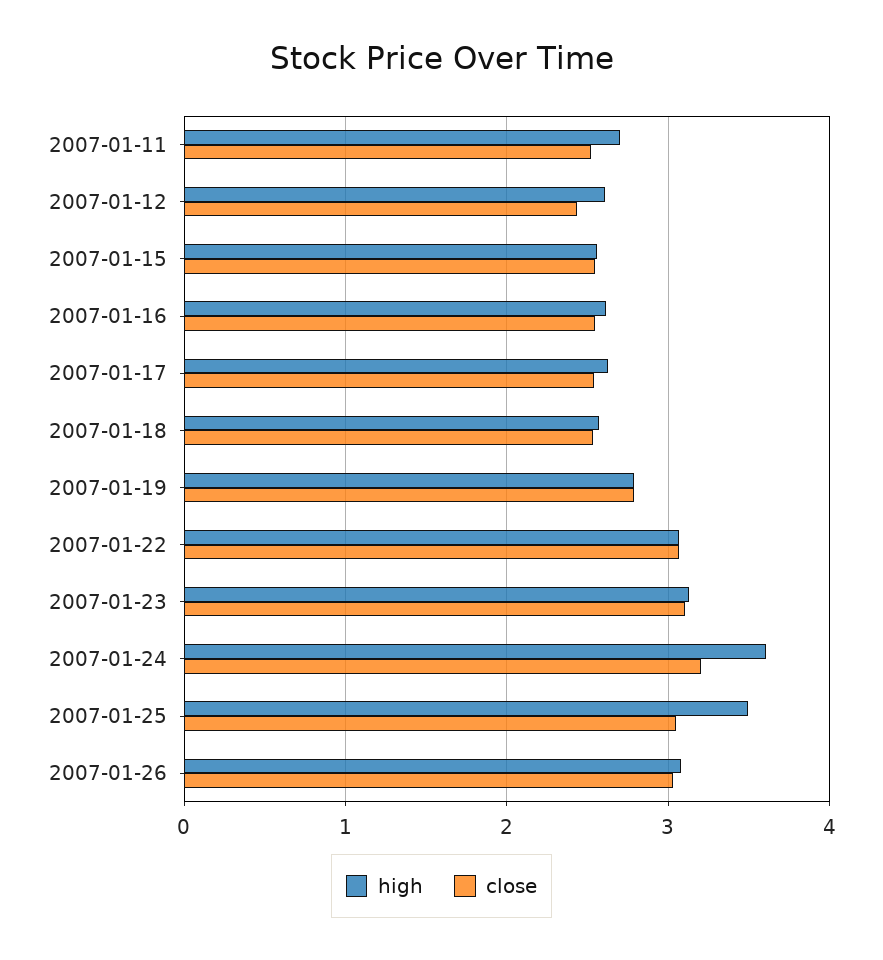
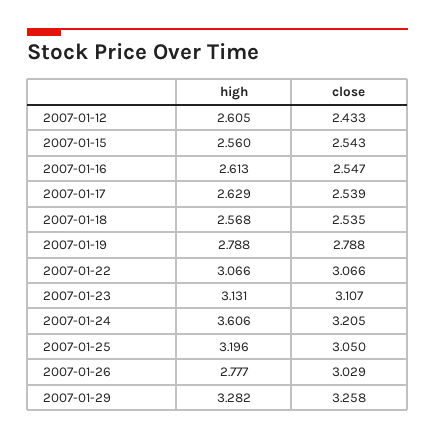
high, 2007-01-11: 2.7 -> none
close, 2007-01-11: 2.5 -> none
high, 2007-01-25: 3.5 -> 3.196
high, 2007-01-26: 3.1 -> 2.777
high, 2007-01-29: none -> 3.282
close, 2007-01-29: none -> 3.258

